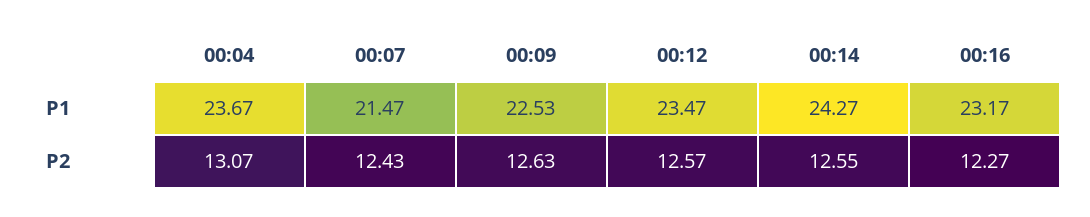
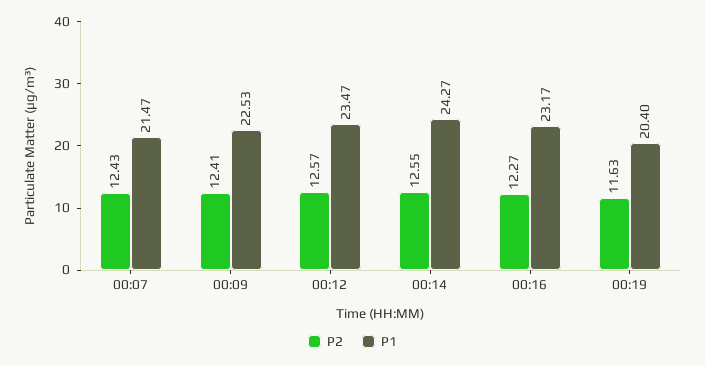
P1, 00:04: 23.67 -> none
P2, 00:04: 13.07 -> none
P2, 00:09: 12.63 -> 12.41
P2, 00:19: none -> 11.63
P1, 00:19: none -> 20.4

